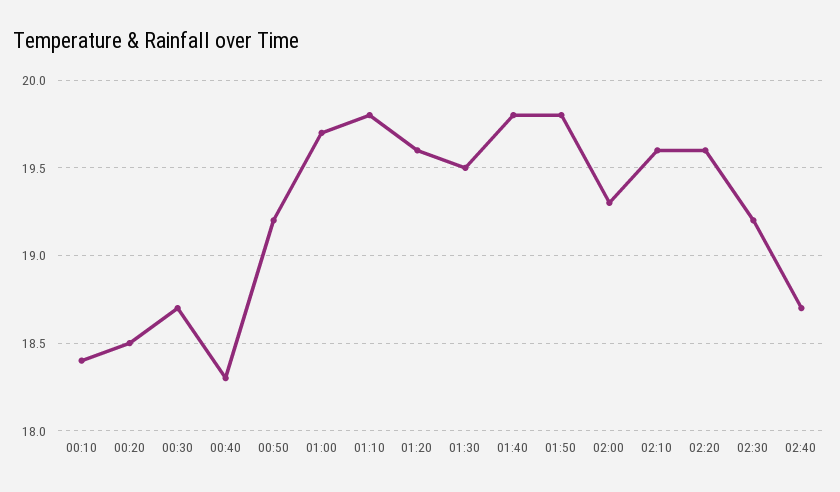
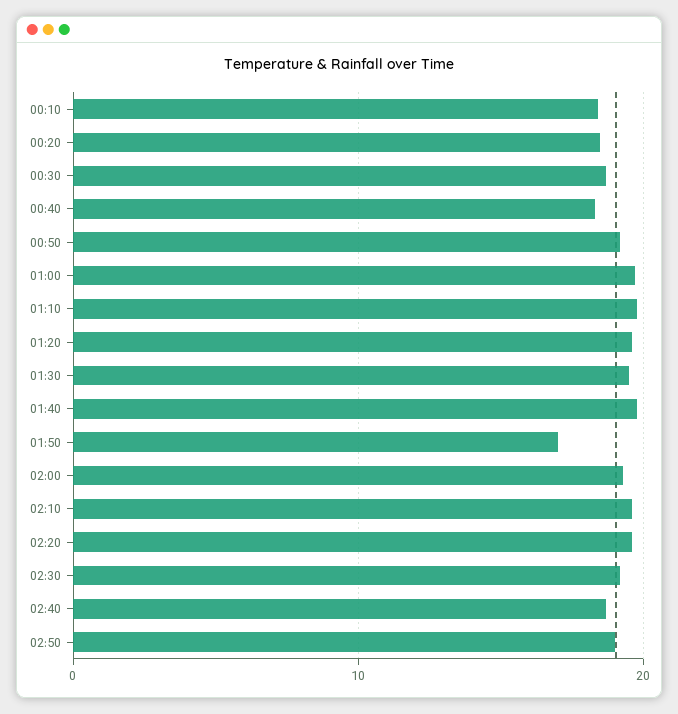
01:50: 19.8 -> 17
02:50: none -> 19

